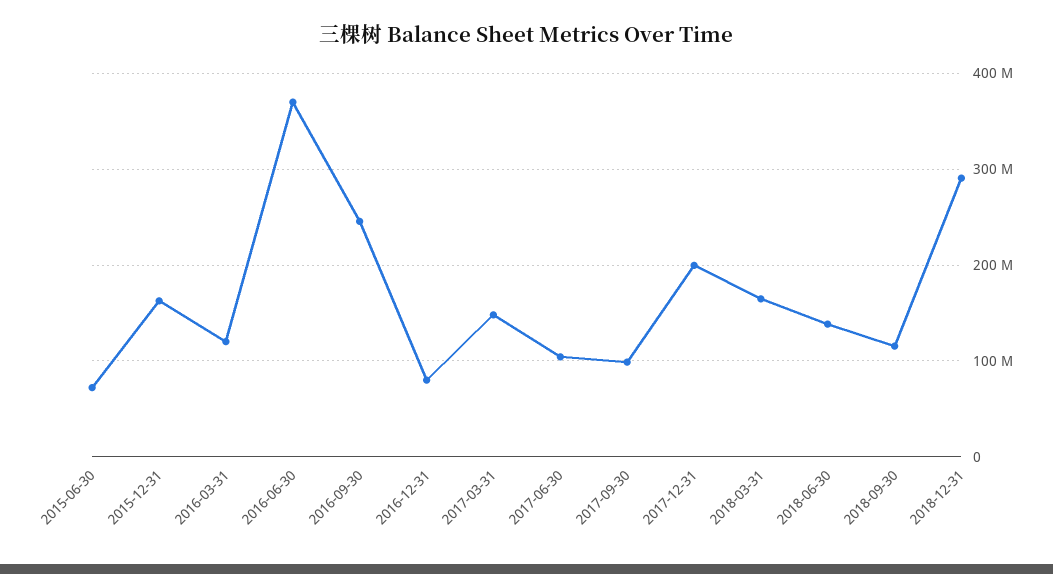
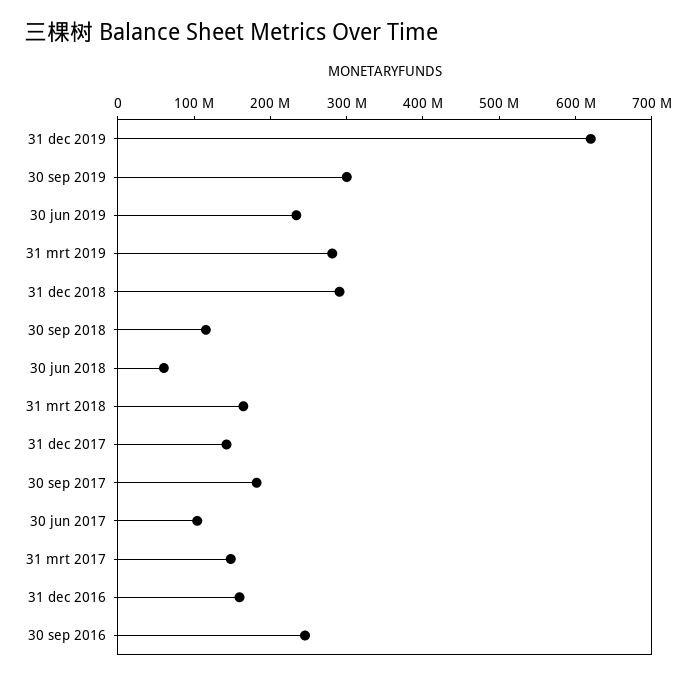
2015-06-30: 70000000 -> none
2015-12-31: 160000000 -> none
2016-03-31: 120000000 -> none
2016-06-30: 370000000 -> none
2016-12-31: 80000000 -> 160000000
2017-09-30: 100000000 -> 180000000
2017-12-31: 200000000 -> 140000000
2018-06-30: 140000000 -> 60000000
31 dec 2019: none -> 620000000
30 sep 2019: none -> 300000000
30 jun 2019: none -> 240000000
31 mrt 2019: none -> 280000000

